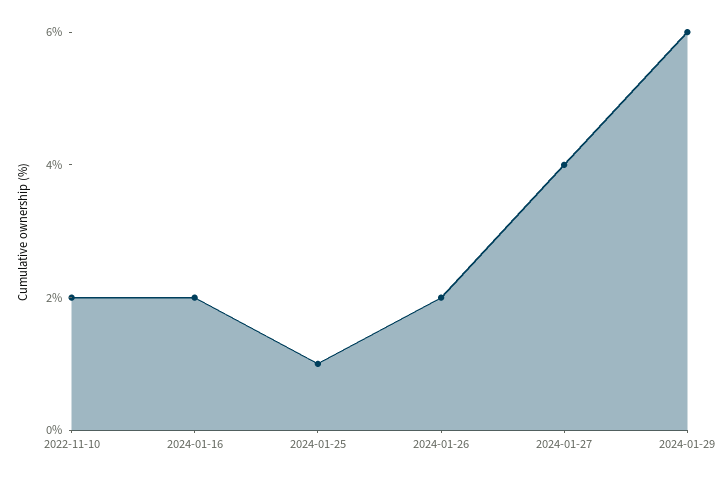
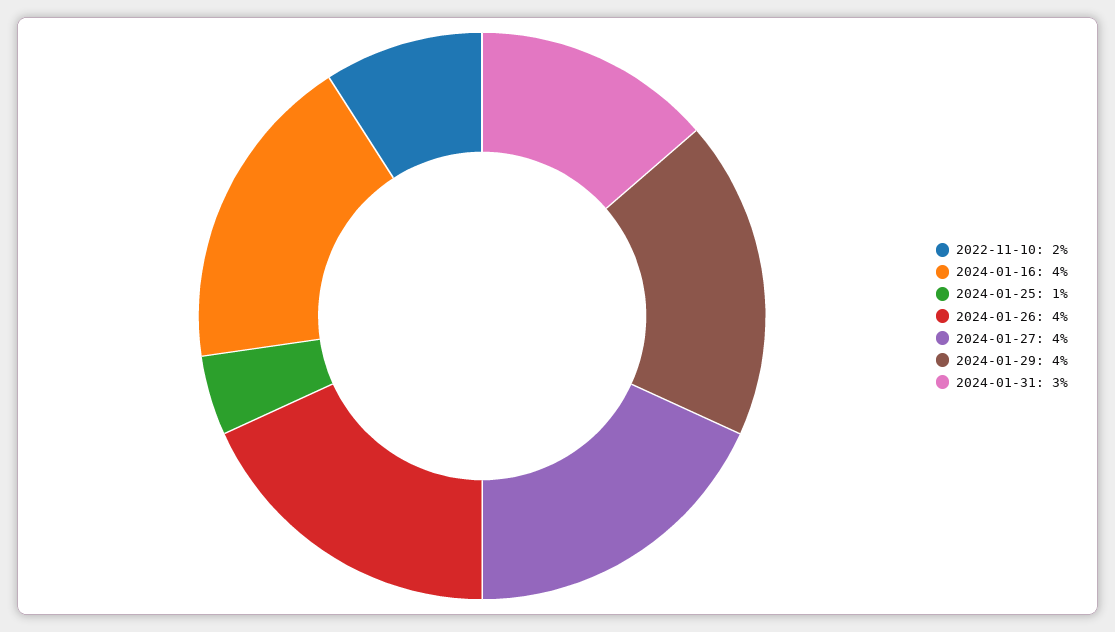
2024-01-16: 2 -> 4
2024-01-26: 2 -> 4
2024-01-29: 6 -> 4
2024-01-31: none -> 3

